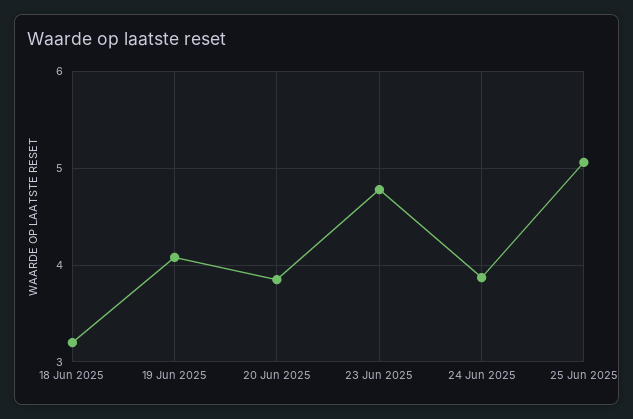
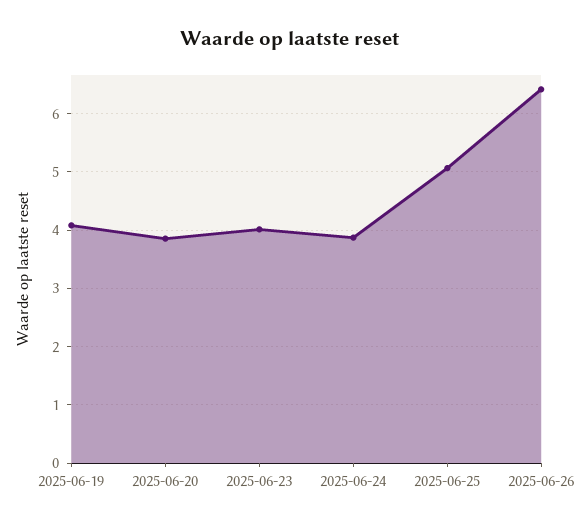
18 Jun 2025: 3.2 -> none
23 Jun 2025: 4.8 -> 4
2025-06-26: none -> 6.4

